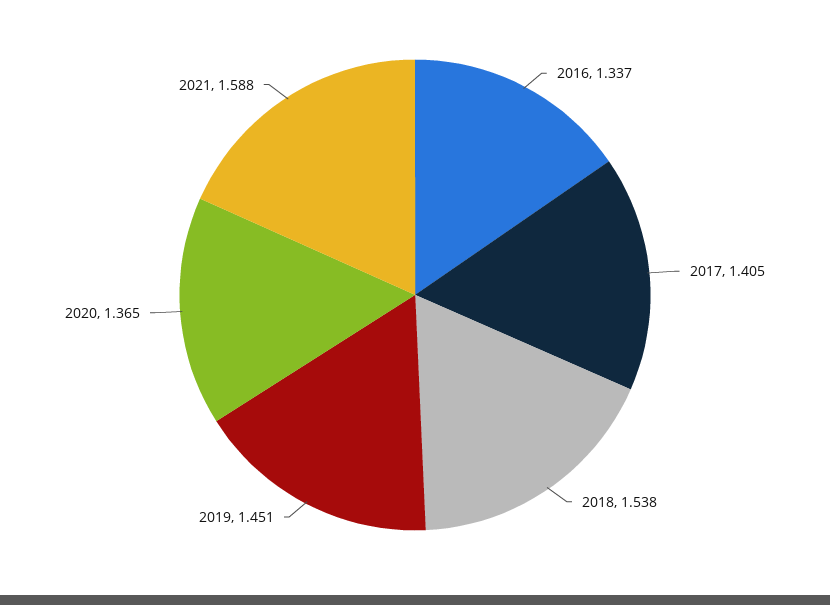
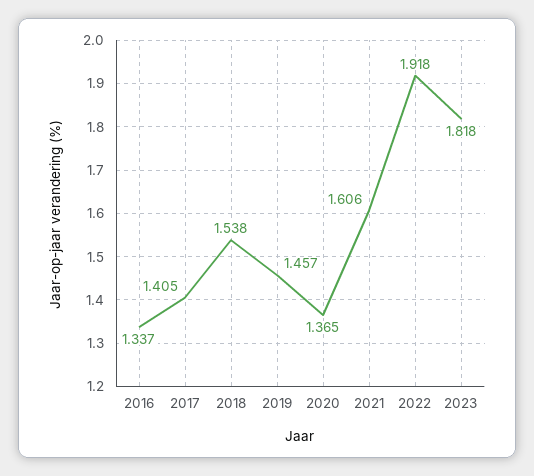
2019: 1.451 -> 1.457
2021: 1.588 -> 1.606
2022: none -> 1.918
2023: none -> 1.818

